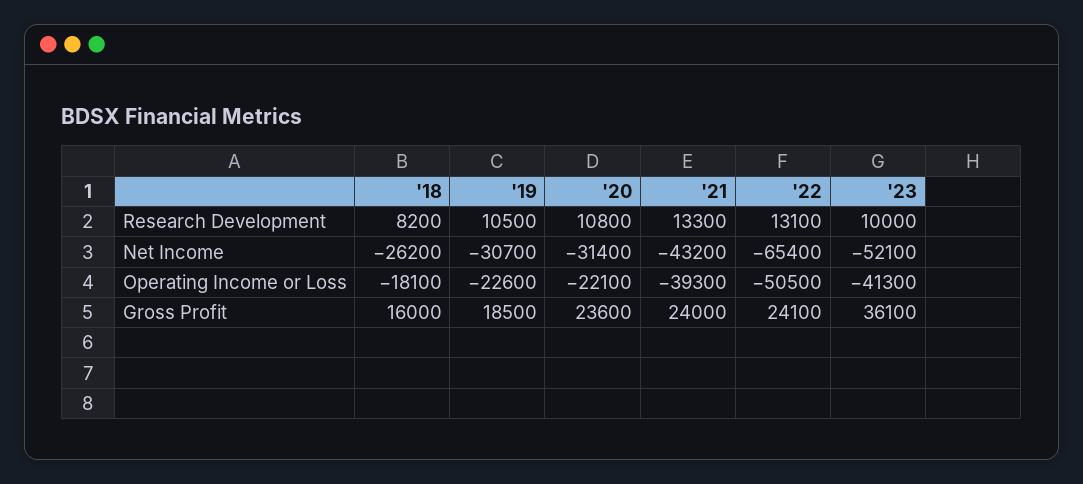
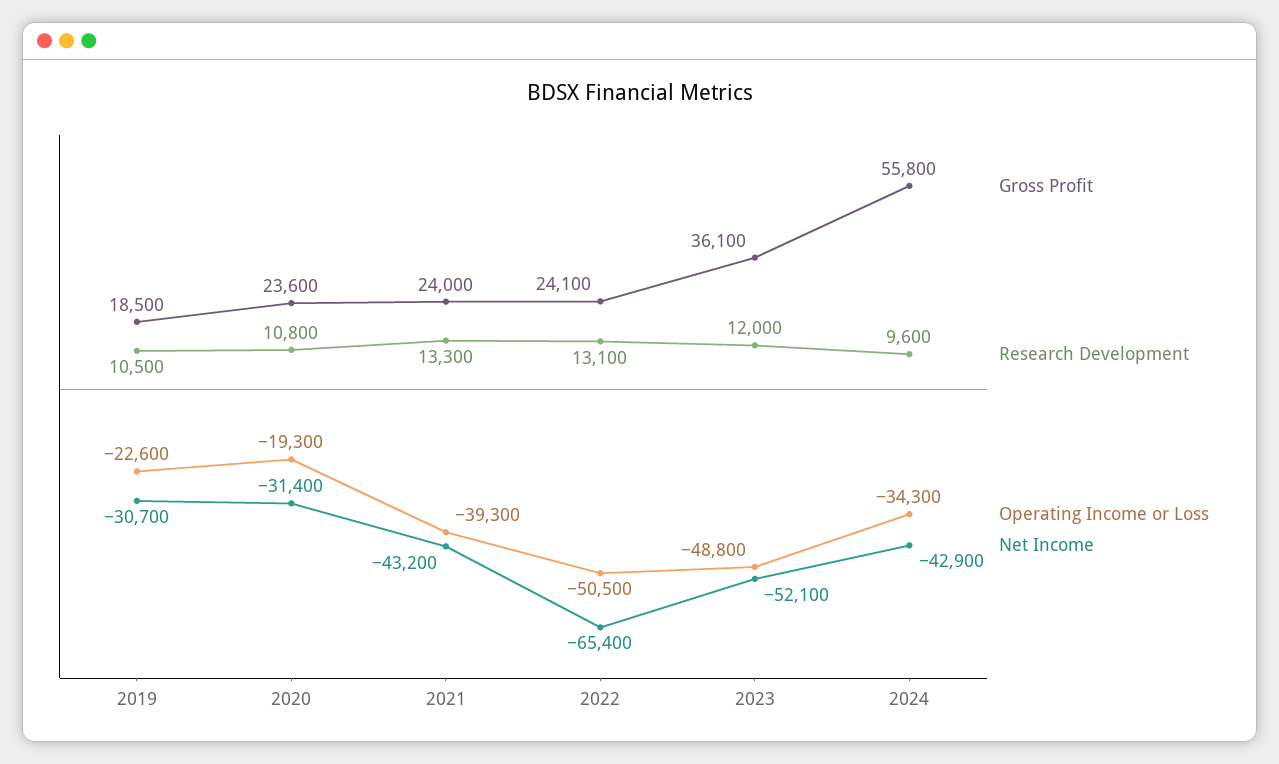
Research Development, '18: 8200 -> none
Research Development, '23: 10000 -> 12000
Net Income, '18: -26200 -> none
Operating Income or Loss, '18: -18100 -> none
Operating Income or Loss, '20: -22100 -> -19300
Operating Income or Loss, '23: -41300 -> -48800
Gross Profit, '18: 16000 -> none
Gross Profit, 2024: none -> 55800
Research Development, 2024: none -> 9600
Operating Income or Loss, 2024: none -> -34300
Net Income, 2024: none -> -42900

